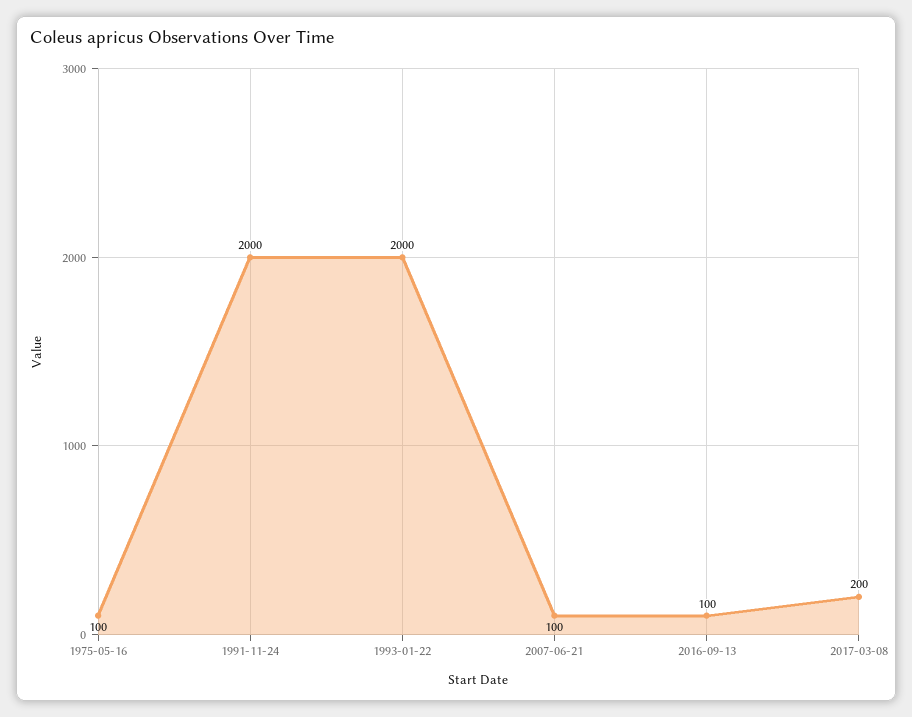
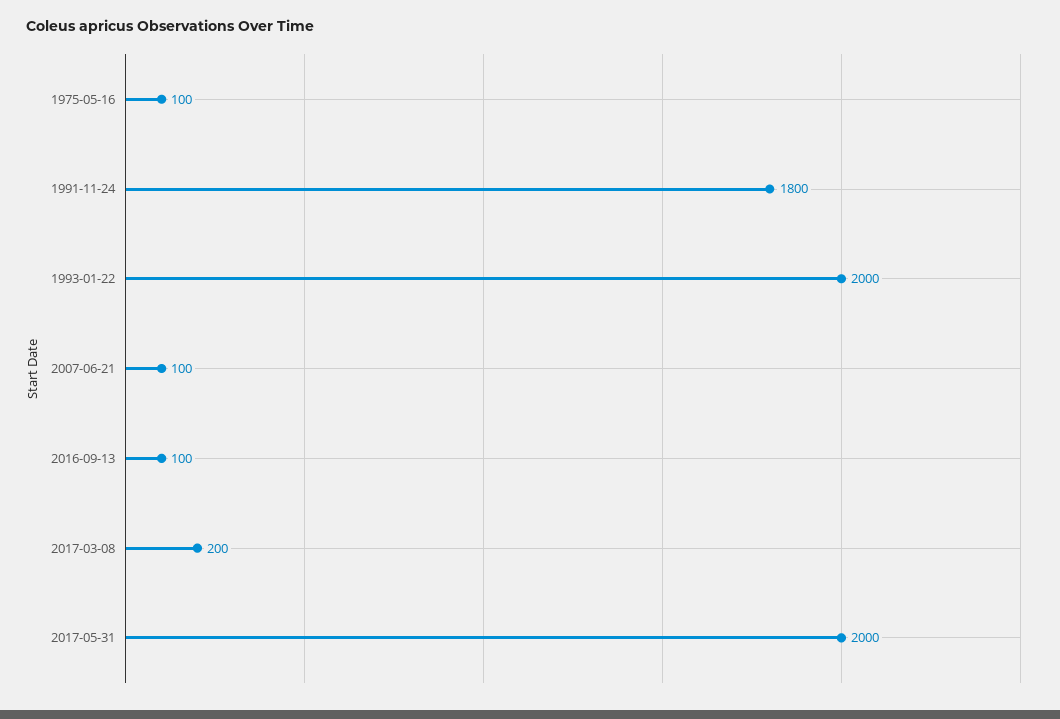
1991-11-24: 2000 -> 1800
2017-05-31: none -> 2000

